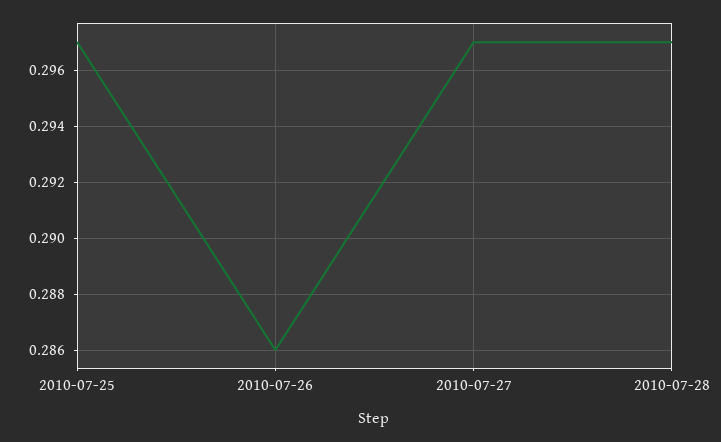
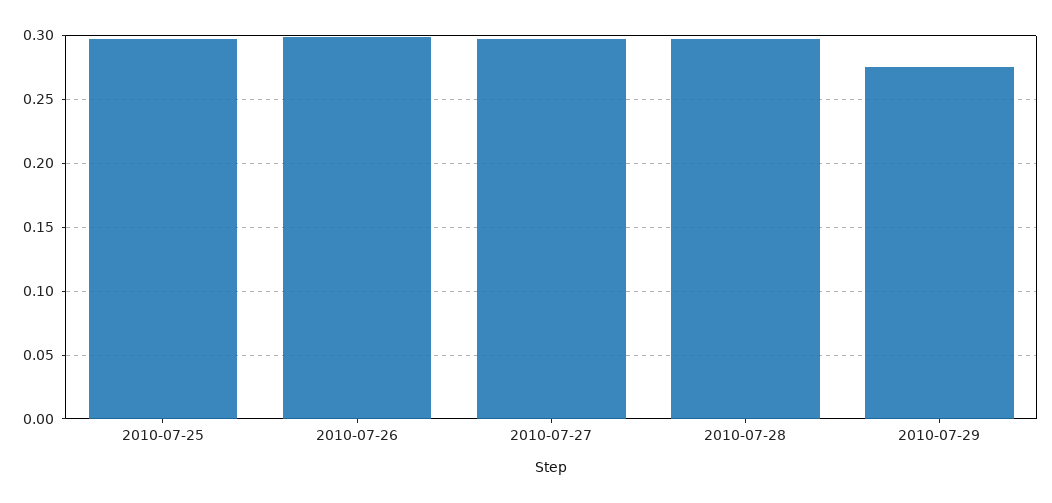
2010-07-26: 0.286 -> 0.3
2010-07-29: none -> 0.275

